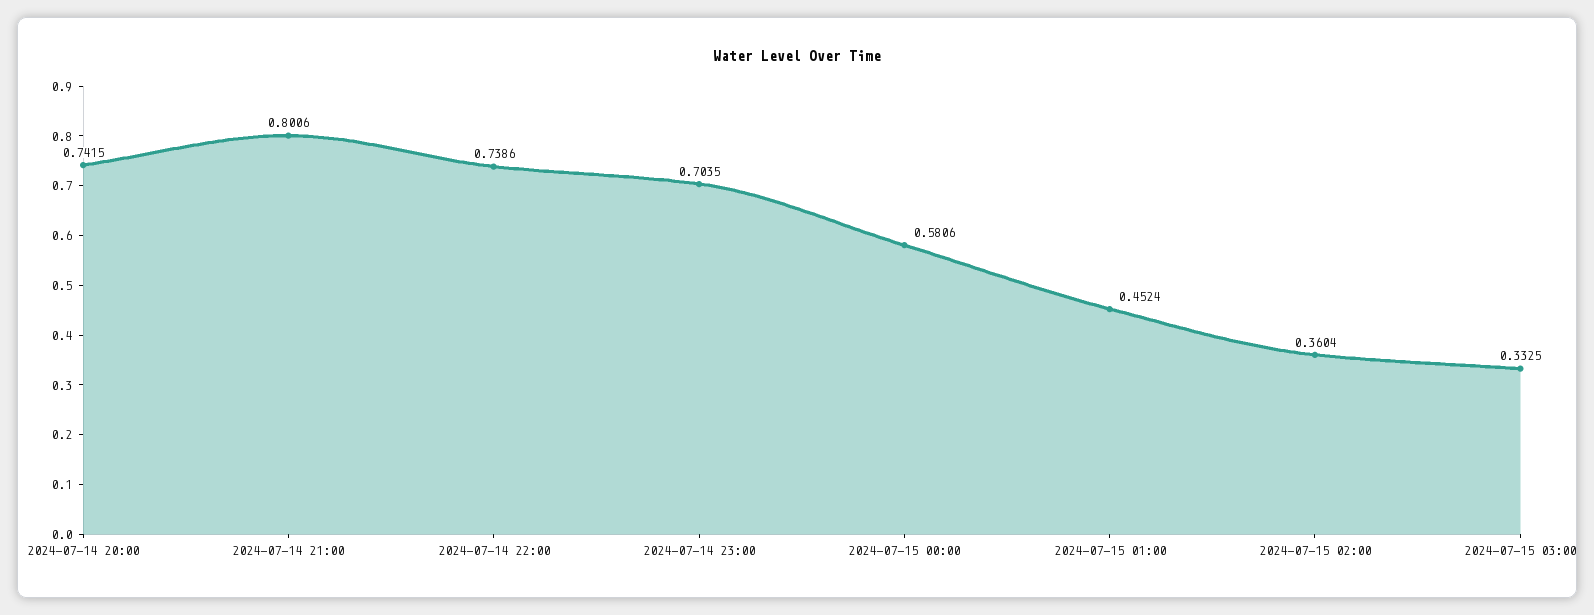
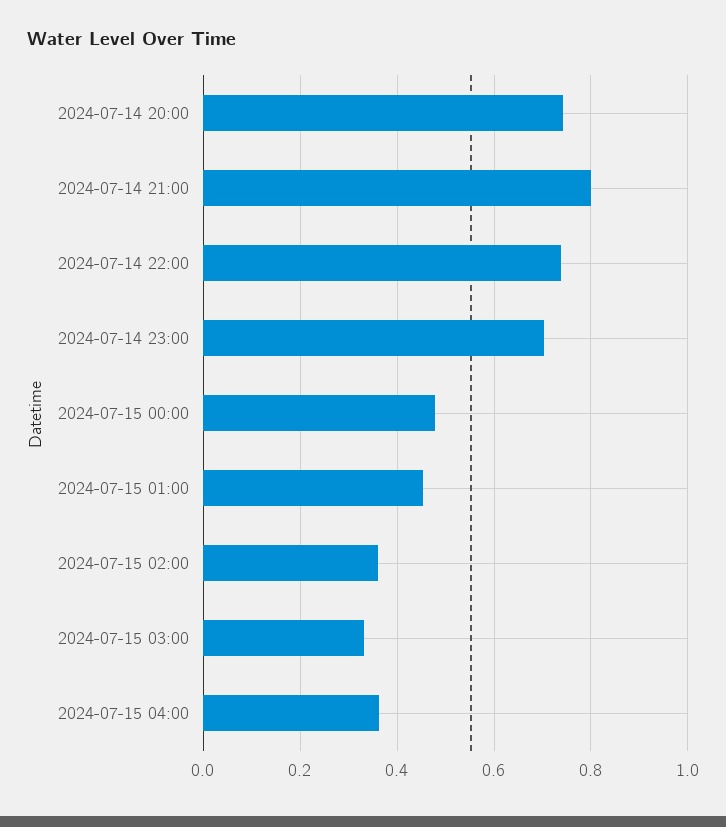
2024-07-15 00:00: 0.5806 -> 0.48
2024-07-15 04:00: none -> 0.36

